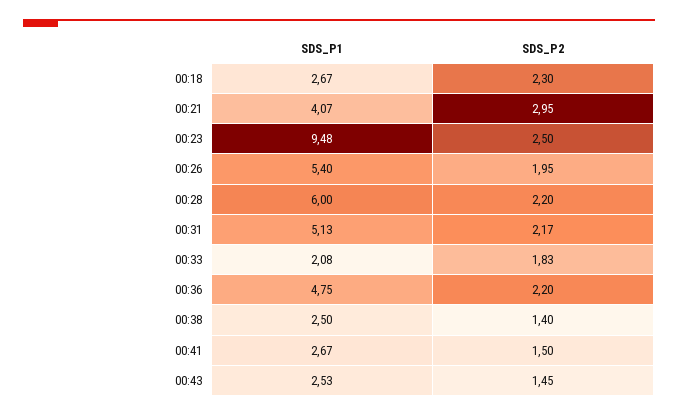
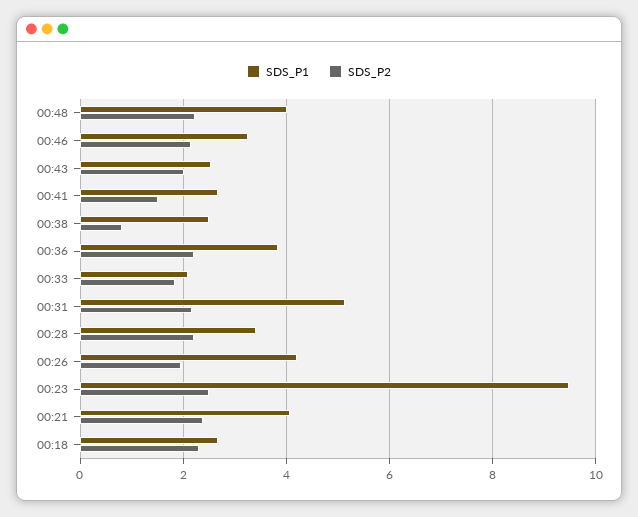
SDS_P2, 00:21: 2.95 -> 2.4
SDS_P1, 00:26: 5.4 -> 4.2
SDS_P1, 00:28: 6 -> 3.4
SDS_P1, 00:36: 4.75 -> 3.8
SDS_P2, 00:38: 1.4 -> 0.8
SDS_P2, 00:43: 1.45 -> 2
SDS_P1, 00:48: none -> 4
SDS_P2, 00:48: none -> 2.2
SDS_P1, 00:46: none -> 3.2
SDS_P2, 00:46: none -> 2.2

